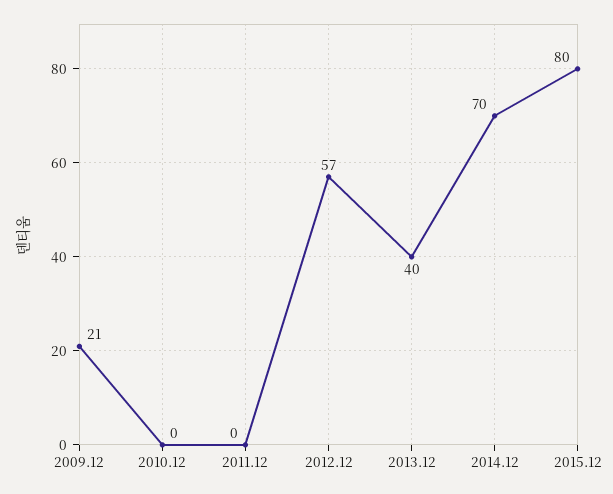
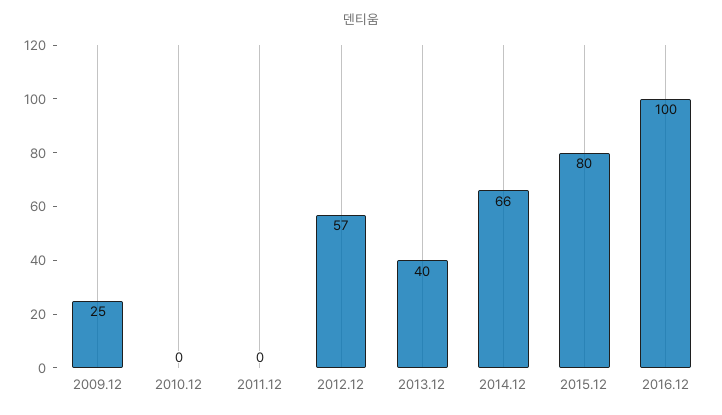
2009.12: 21 -> 25
2014.12: 70 -> 66
2016.12: none -> 100

